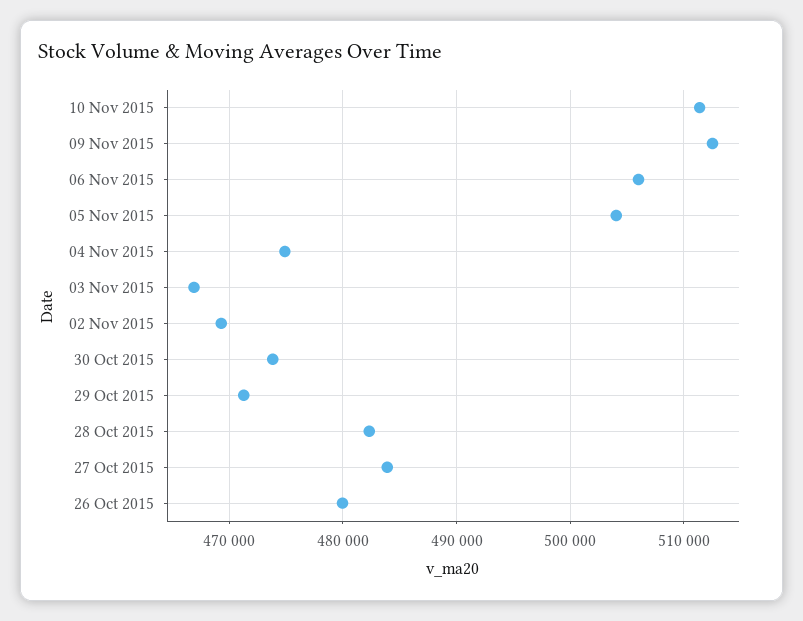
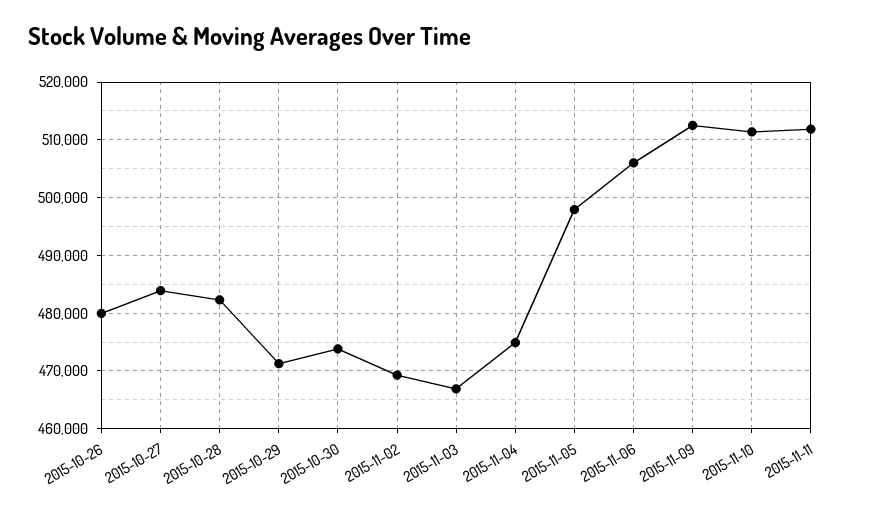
05 Nov 2015: 504000 -> 498000
2015-11-11: none -> 512000

